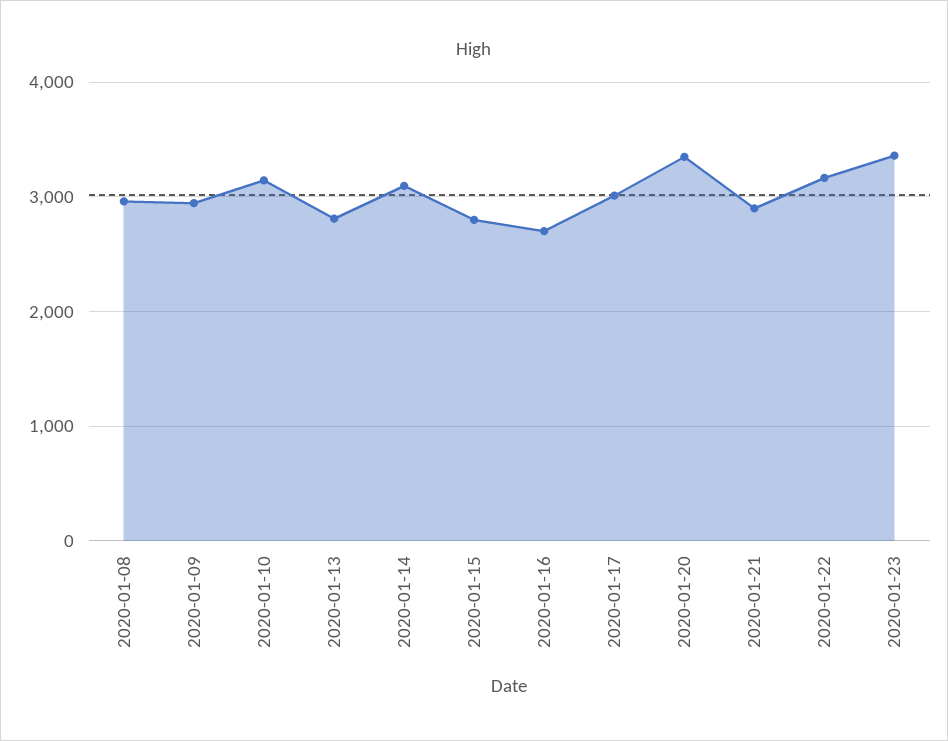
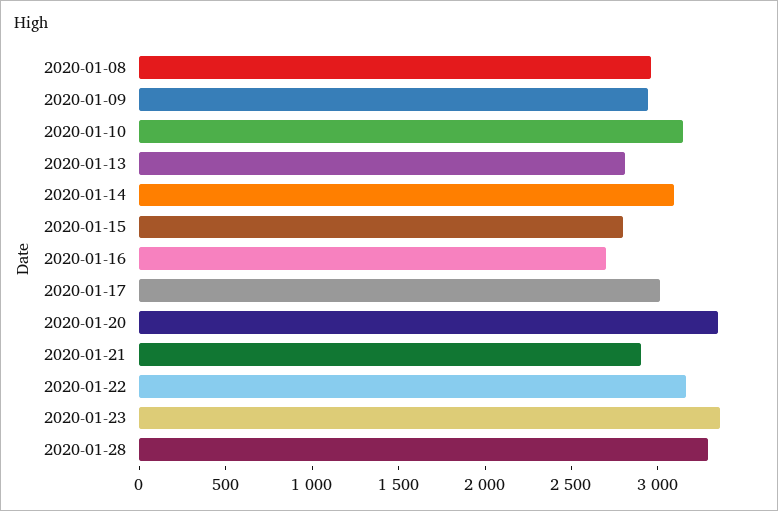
2020-01-28: none -> 3300

